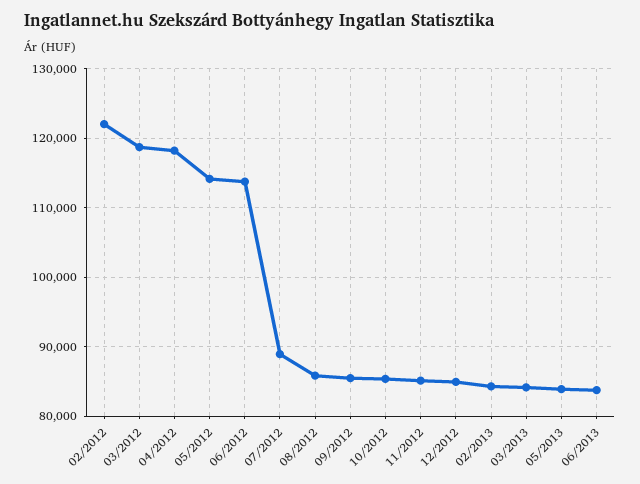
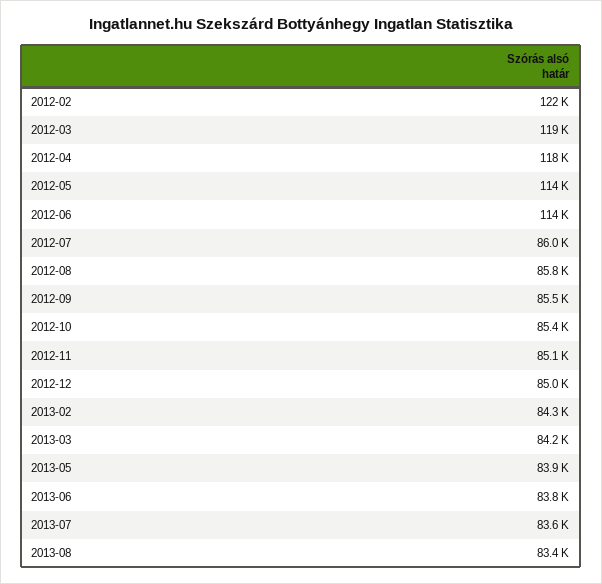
07/2012: 89000 -> 86000
2013-07: none -> 83600
2013-08: none -> 83400

